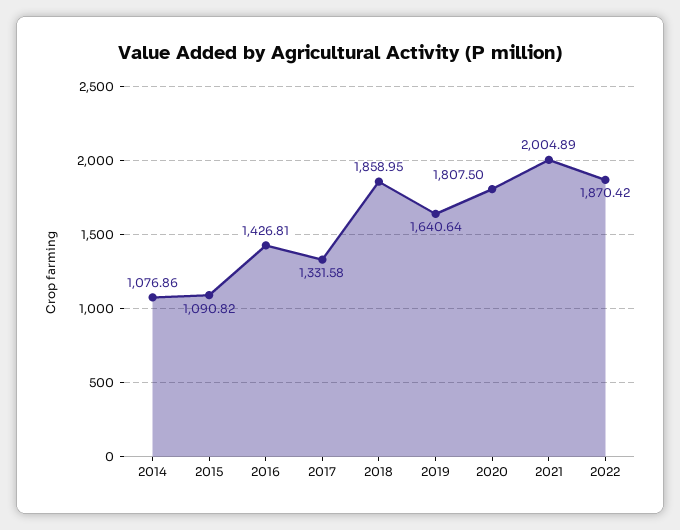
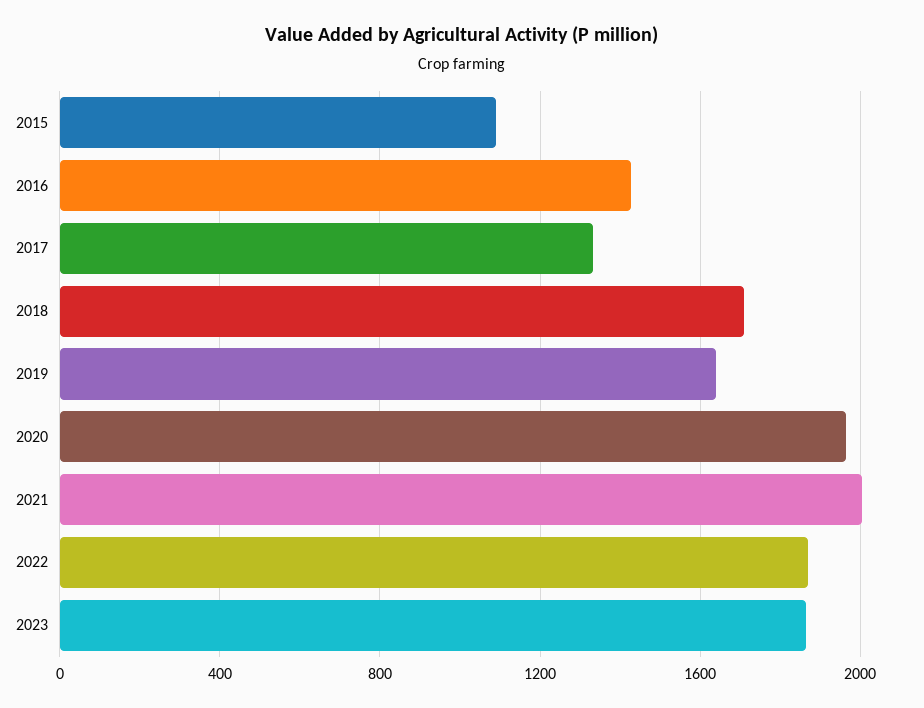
2014: 1076.86 -> none
2018: 1858.95 -> 1700
2020: 1807.5 -> 1950
2023: none -> 1850

